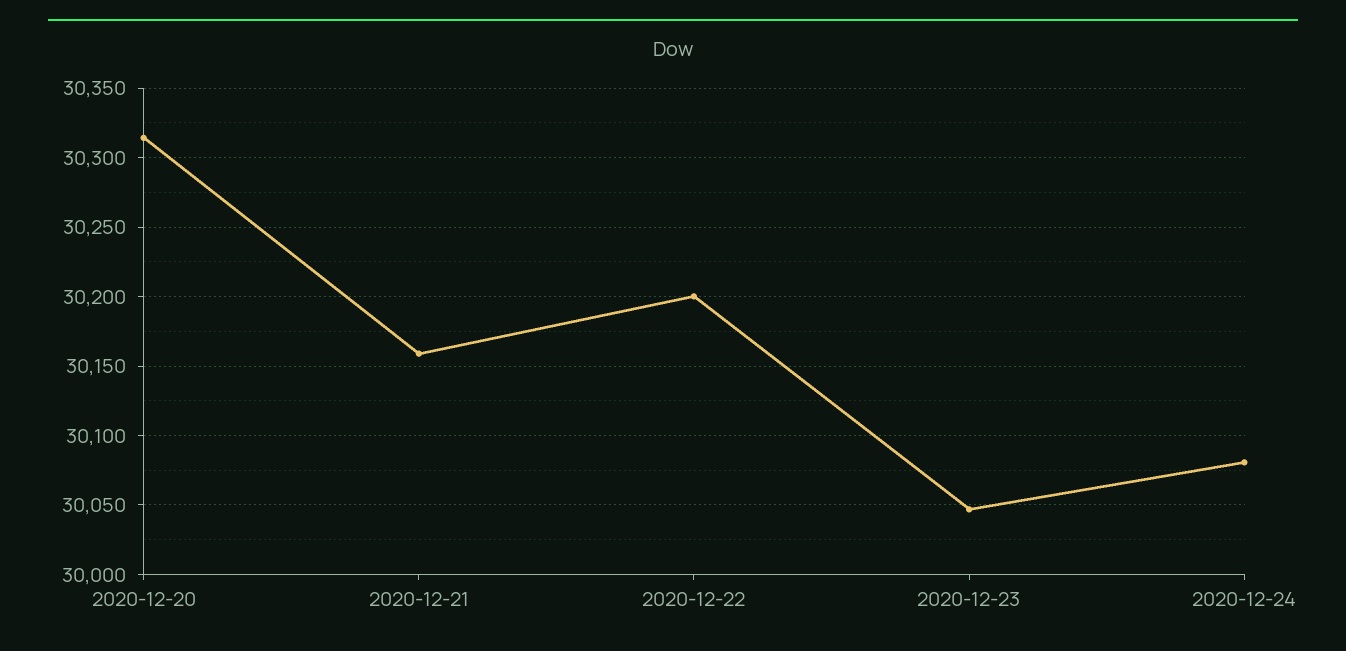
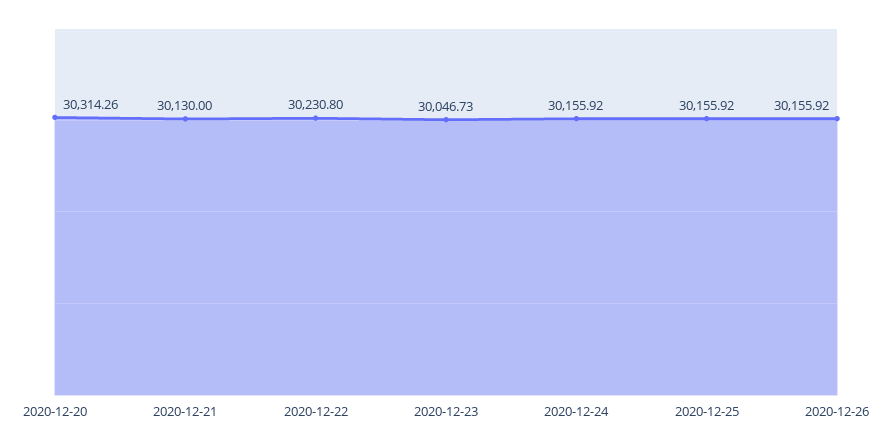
2020-12-21: 30160 -> 30130
2020-12-22: 30200 -> 30230.8
2020-12-24: 30080 -> 30155.92
2020-12-25: none -> 30155.92
2020-12-26: none -> 30155.92

